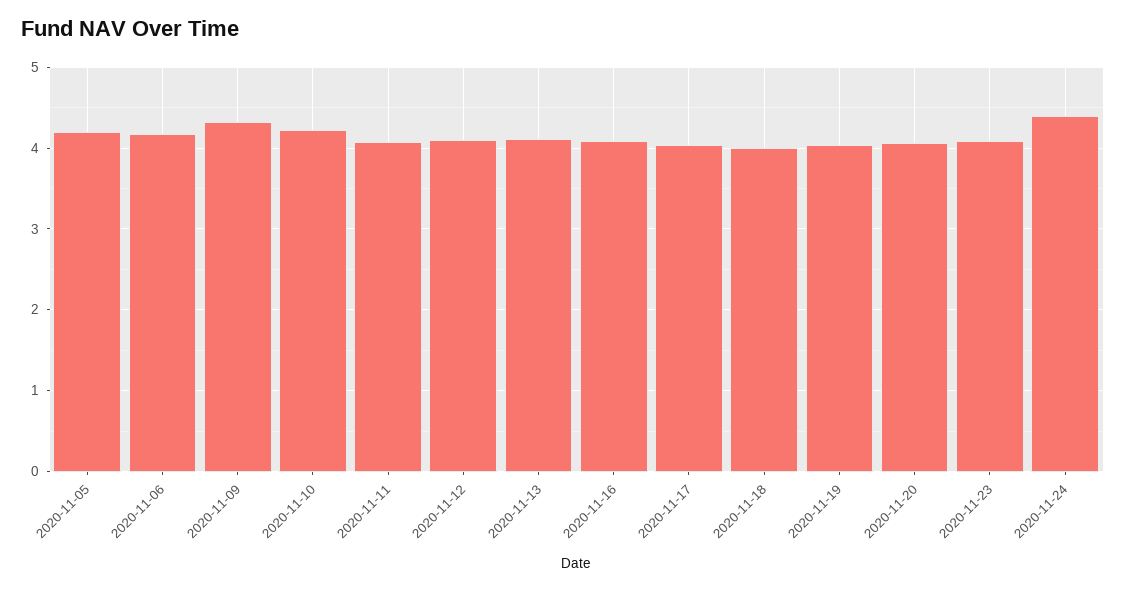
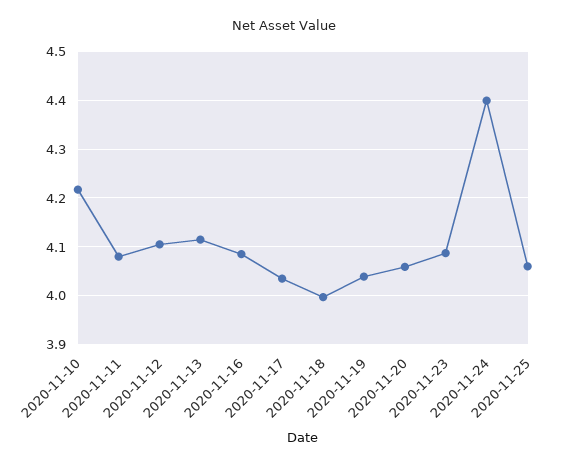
2020-11-05: 4.2 -> none
2020-11-06: 4.2 -> none
2020-11-09: 4.3 -> none
2020-11-25: none -> 4.06

